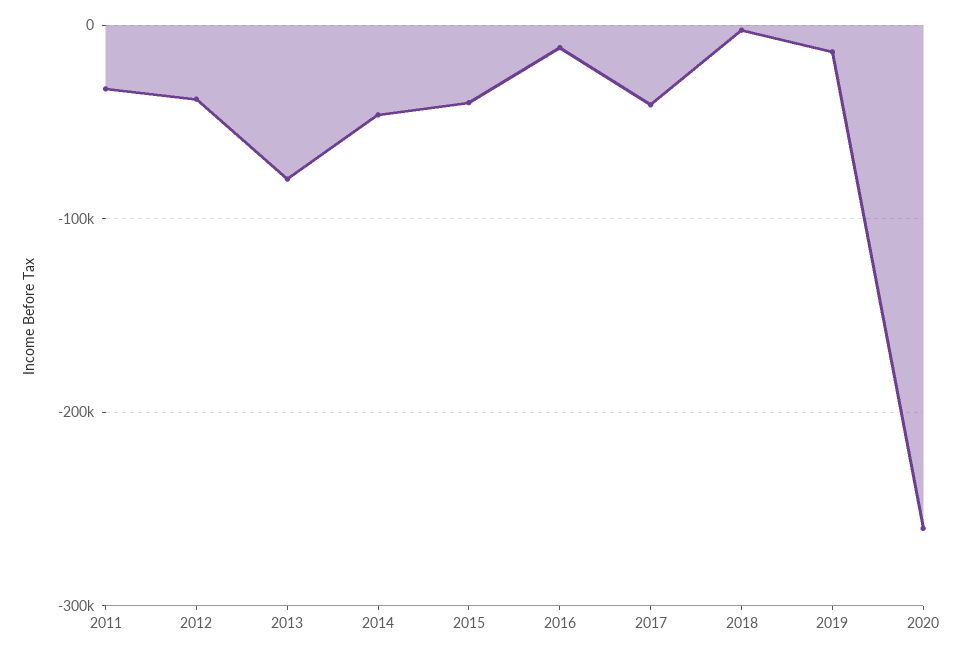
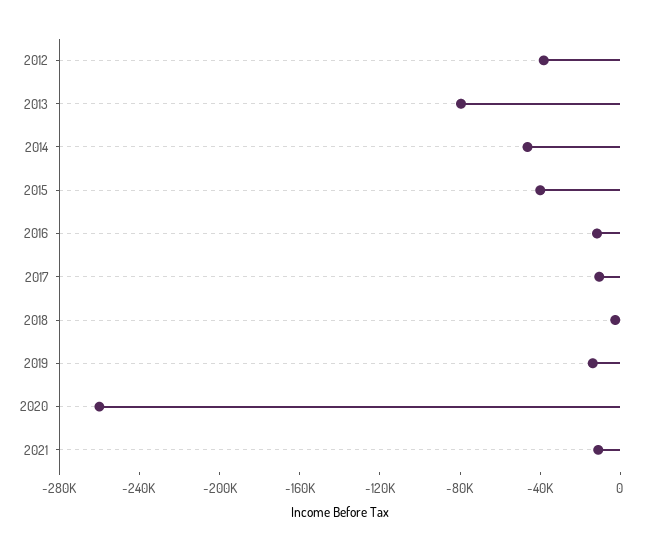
2011: -30000 -> none
2017: -40000 -> -10000
2021: none -> -10000

